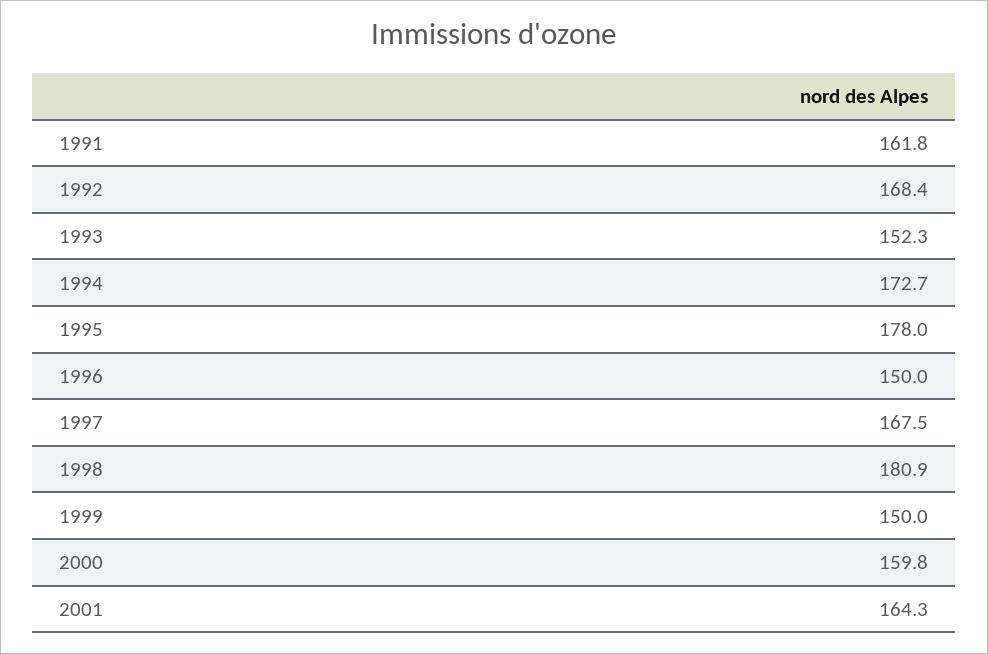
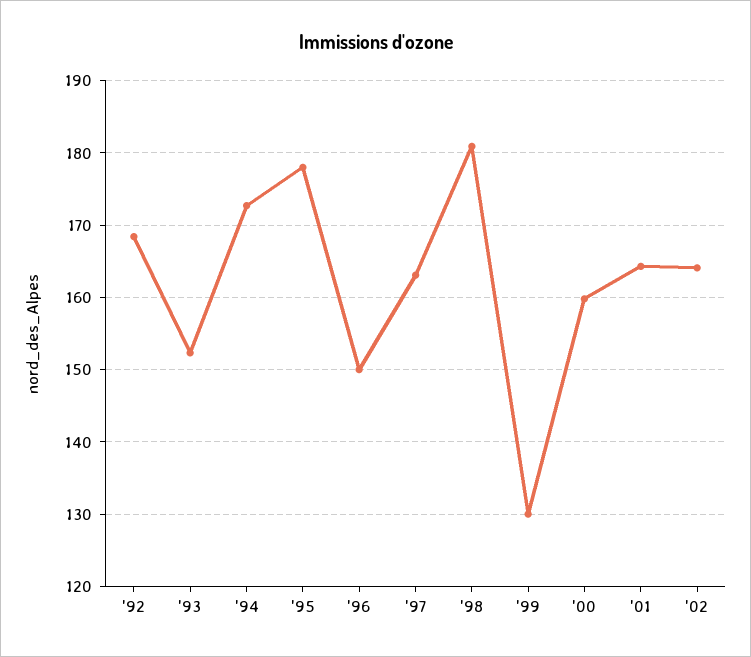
1991: 161.8 -> none
1997: 167.5 -> 163
1999: 150 -> 130
'02: none -> 164

